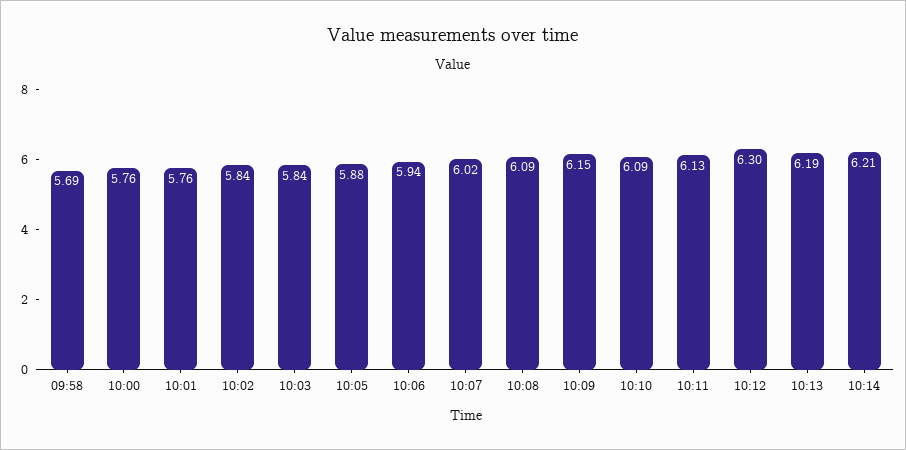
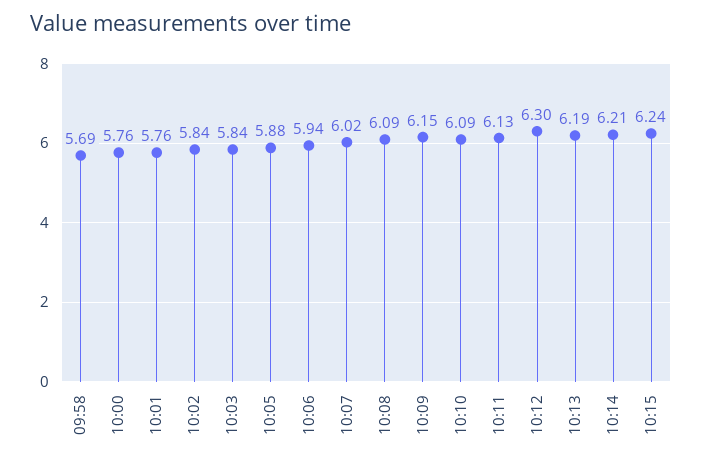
10:15: none -> 6.24

